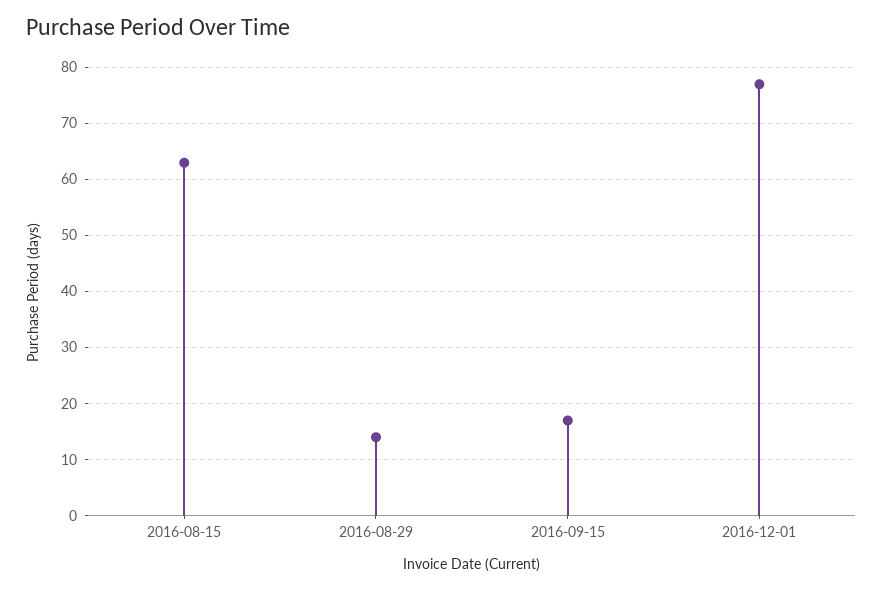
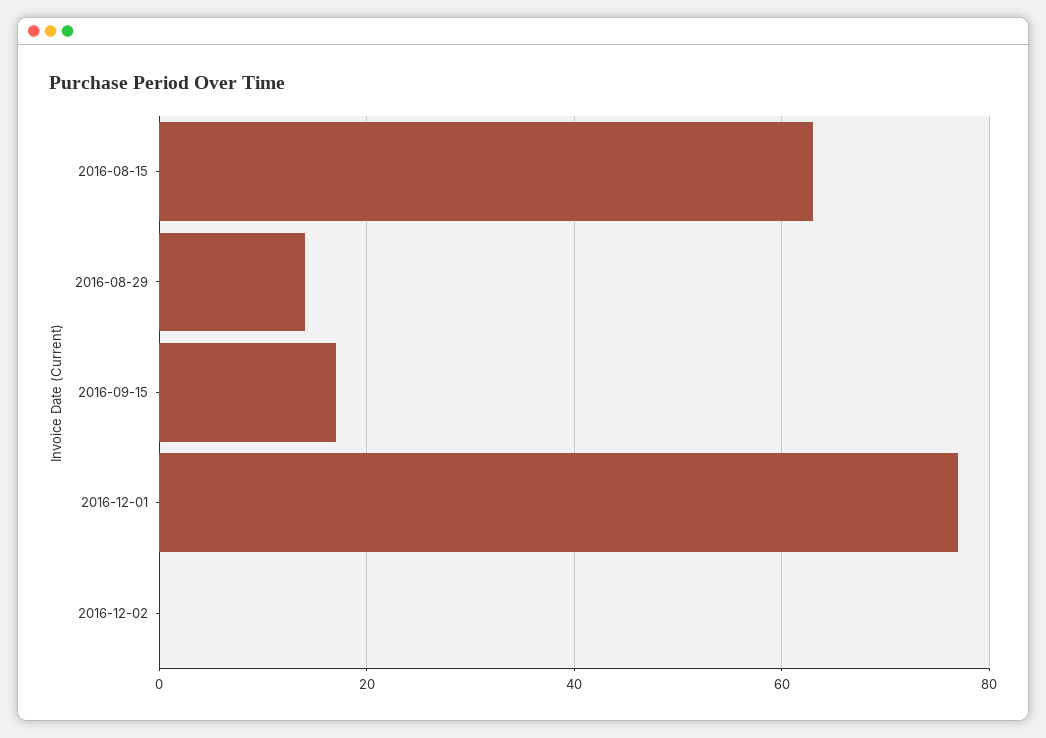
2016-12-02: none -> 0

